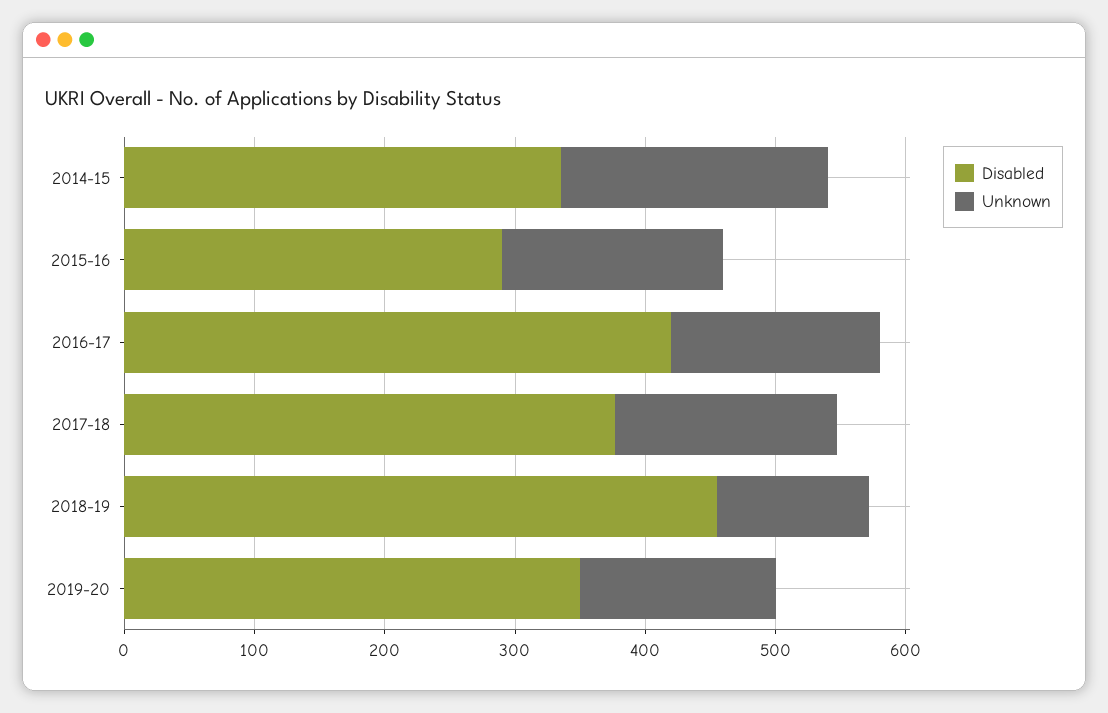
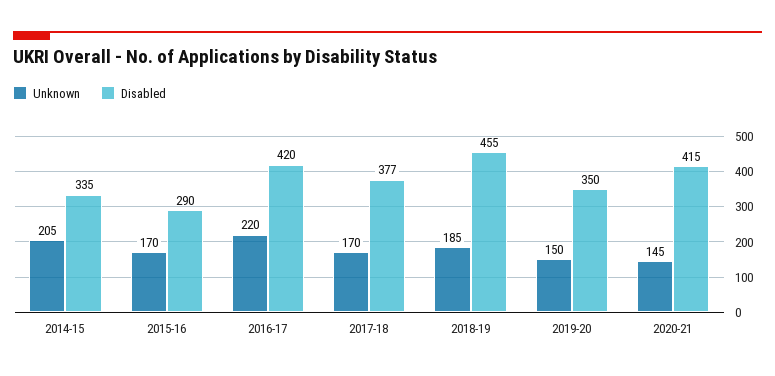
Unknown, 2016-17: 160 -> 220
Unknown, 2018-19: 120 -> 185
Unknown, 2020-21: none -> 145
Disabled, 2020-21: none -> 415

